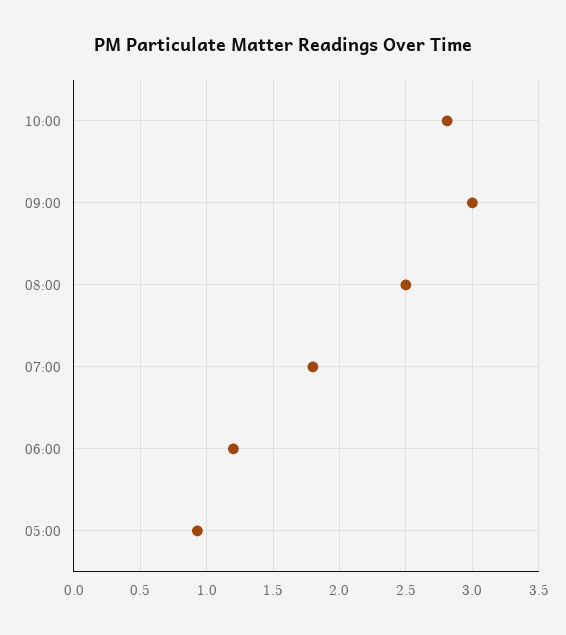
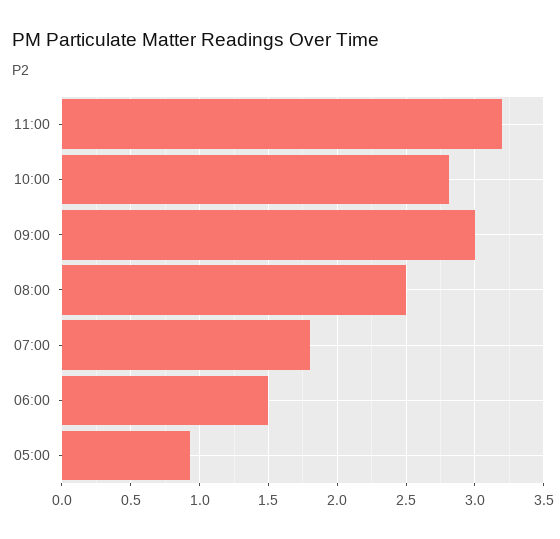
06:00: 1.2 -> 1.5
11:00: none -> 3.2

